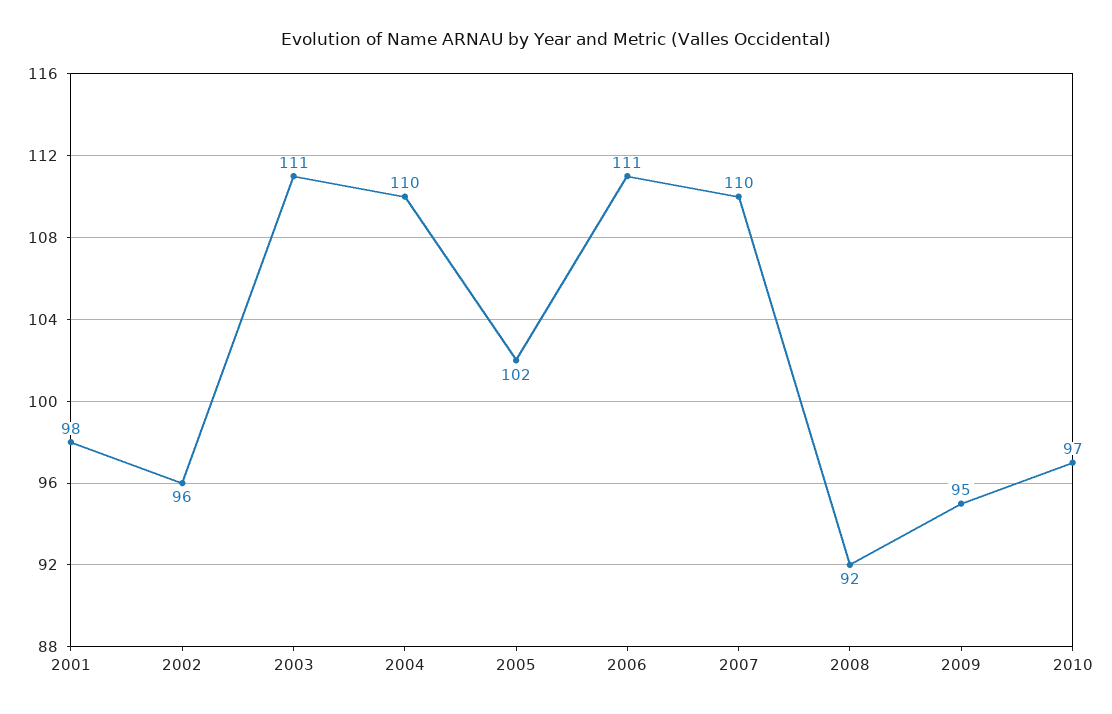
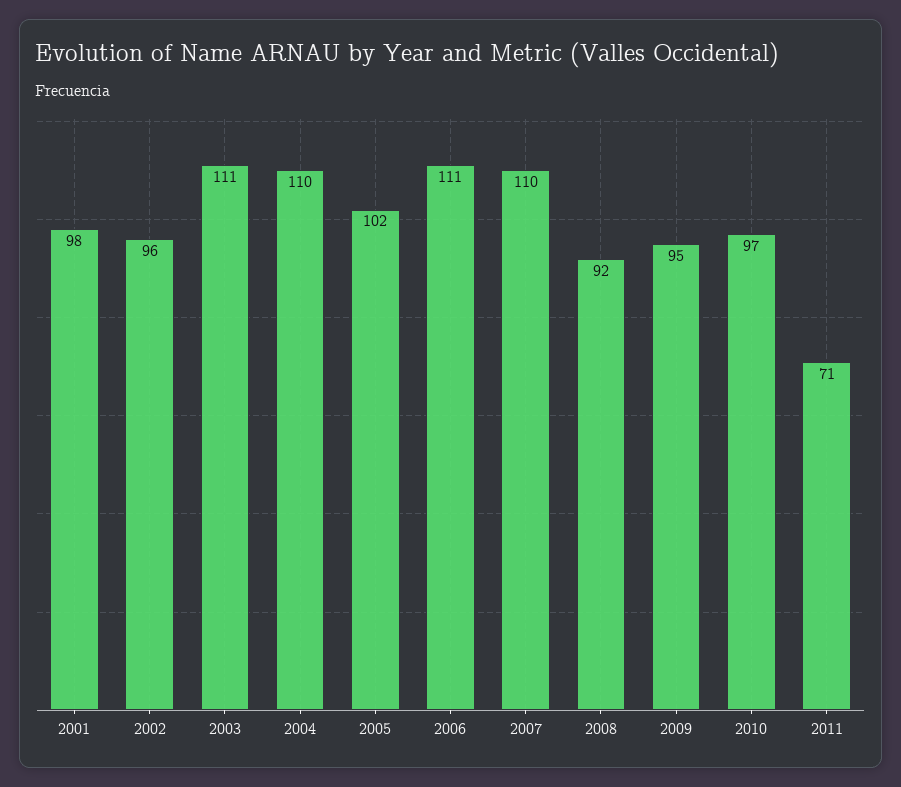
2011: none -> 71

